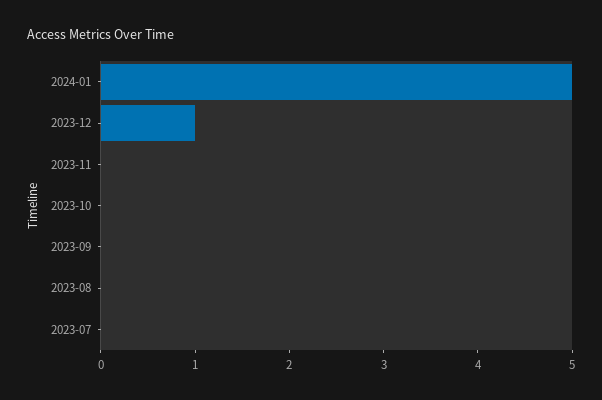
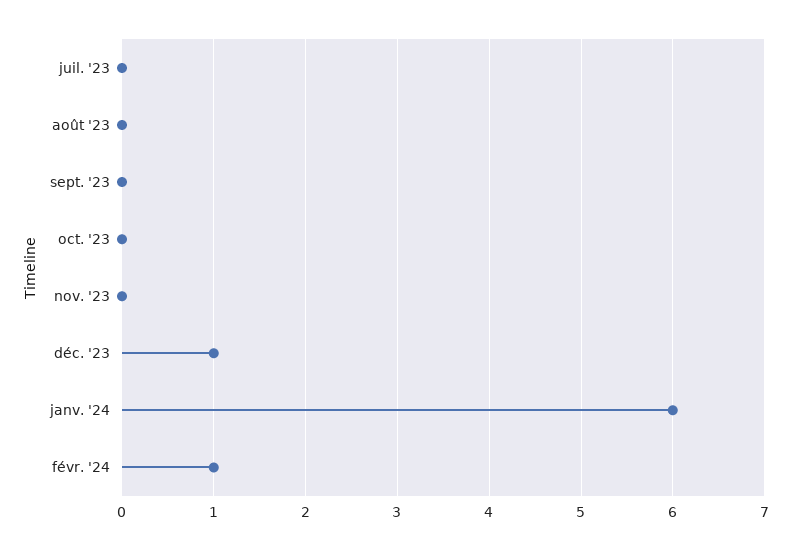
2024-01: 5 -> 6
févr. '24: none -> 1

